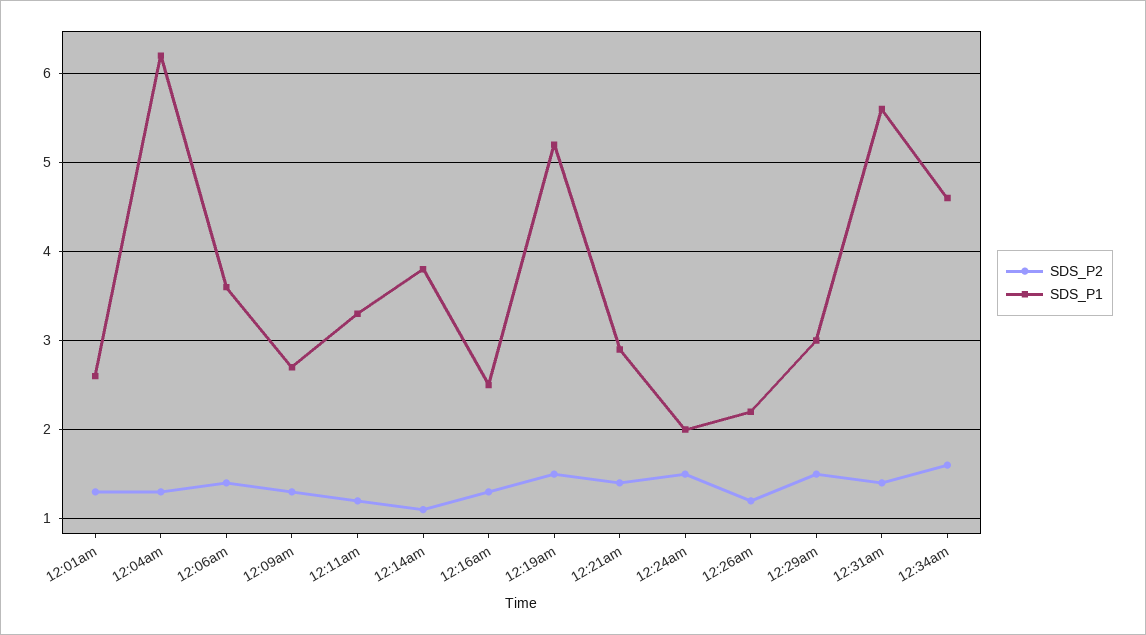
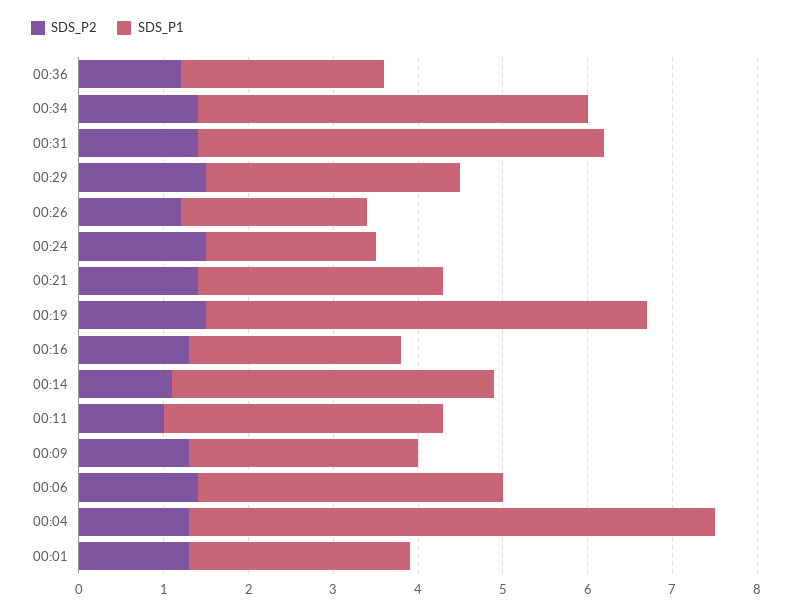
SDS_P2, 12:11am: 1.2 -> 1
SDS_P1, 12:31am: 5.6 -> 4.8
SDS_P2, 12:34am: 1.6 -> 1.4
SDS_P2, 00:36: none -> 1.2
SDS_P1, 00:36: none -> 2.4

